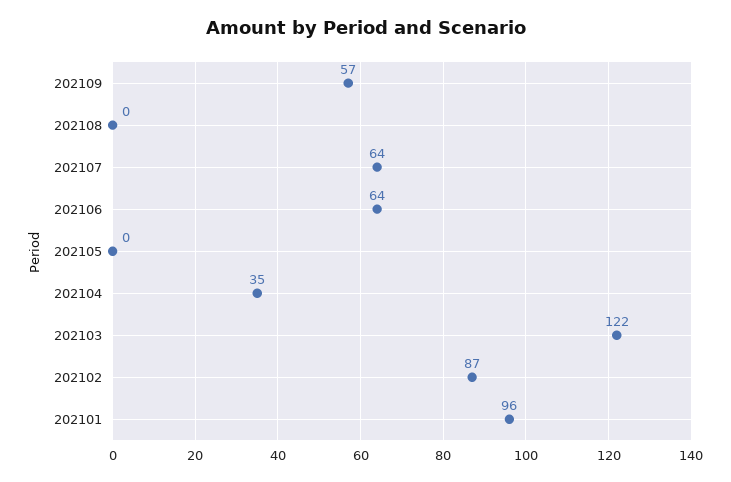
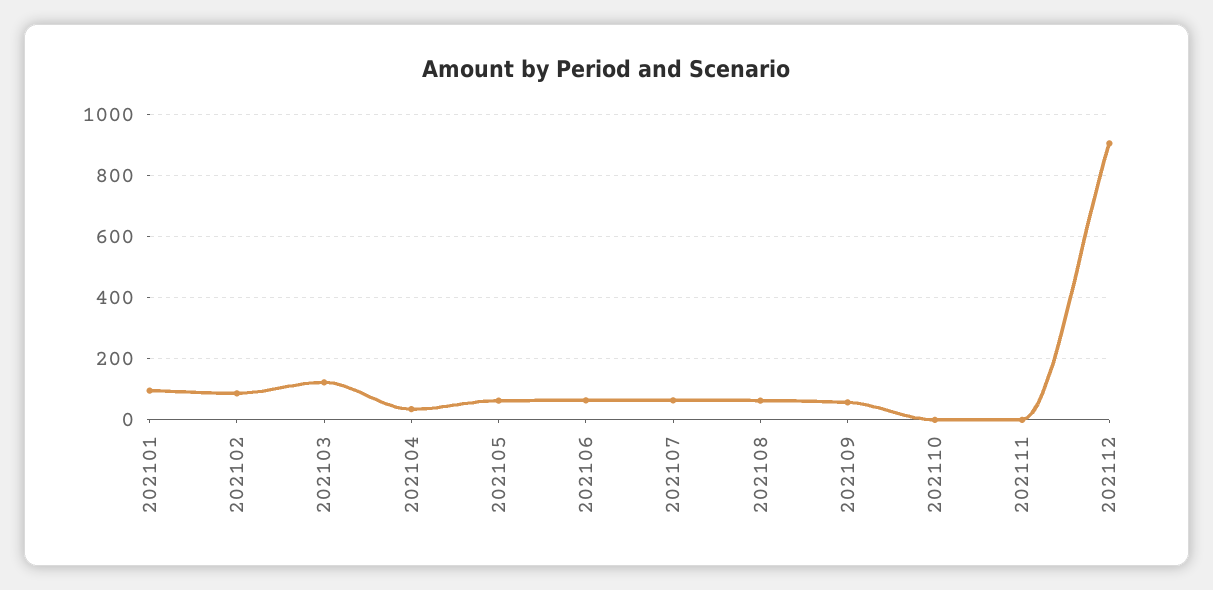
202108: 0 -> 60
202105: 0 -> 60
202110: none -> 0
202111: none -> 0
202112: none -> 900

